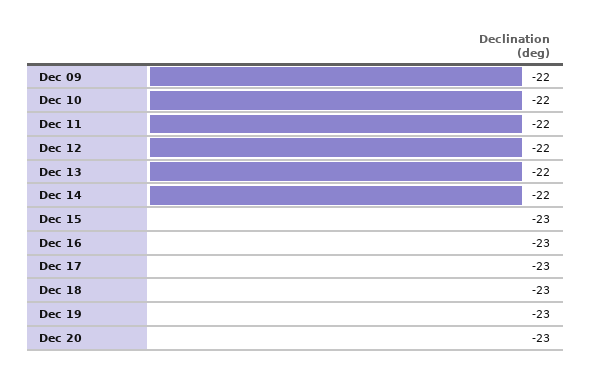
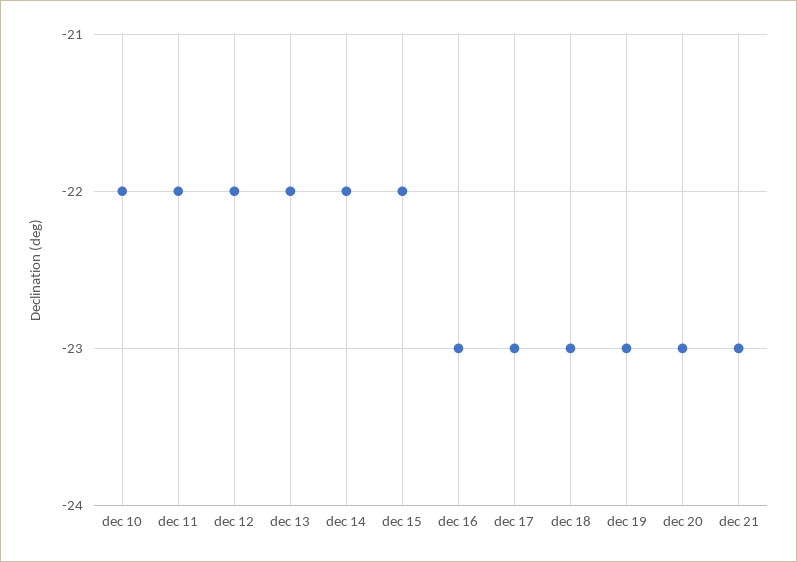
Dec 09: -22 -> none
Dec 15: -23 -> -22
dec 21: none -> -23

